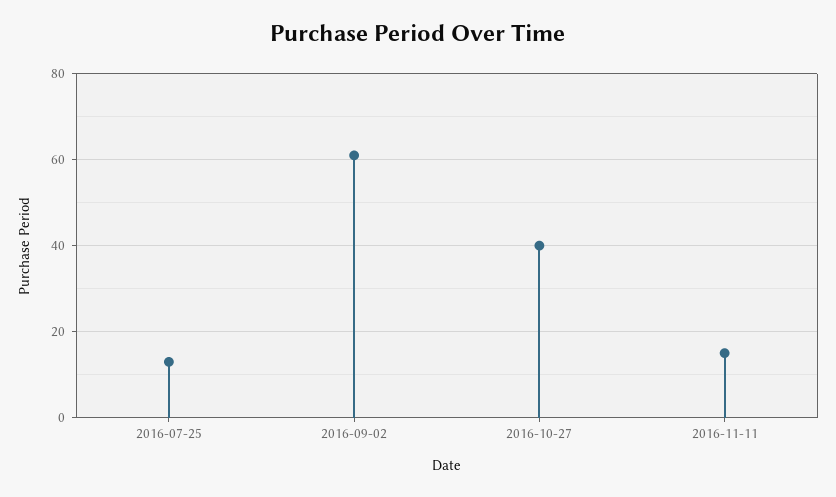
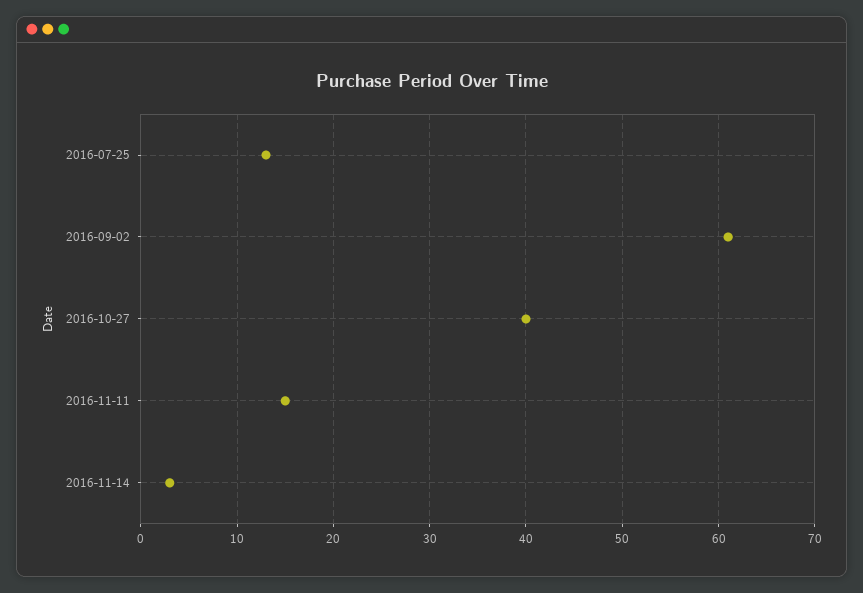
2016-11-14: none -> 3

